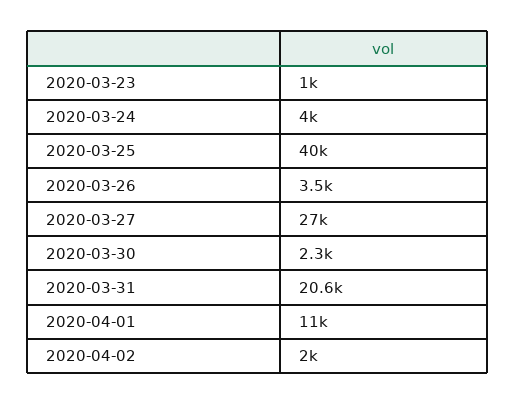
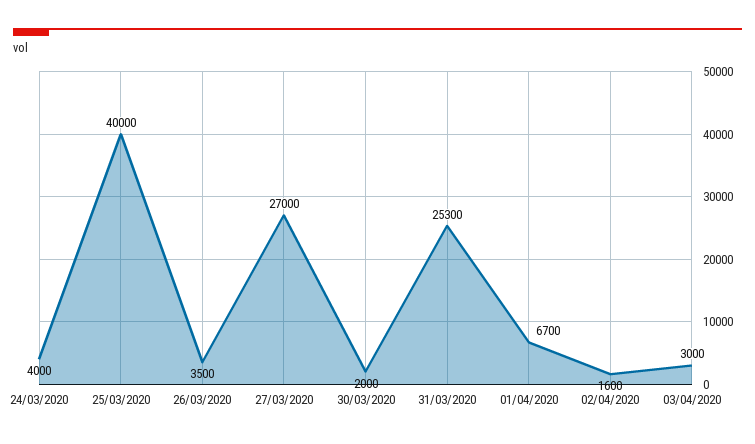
2020-03-23: 1000 -> none
2020-03-30: 2300 -> 2000
2020-03-31: 20600 -> 25300
2020-04-01: 11000 -> 6700
2020-04-02: 2000 -> 1600
03/04/2020: none -> 3000

